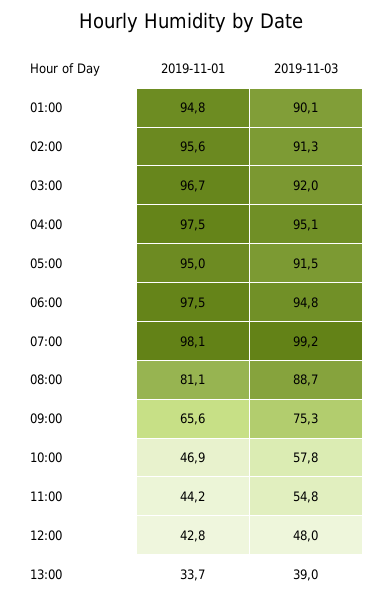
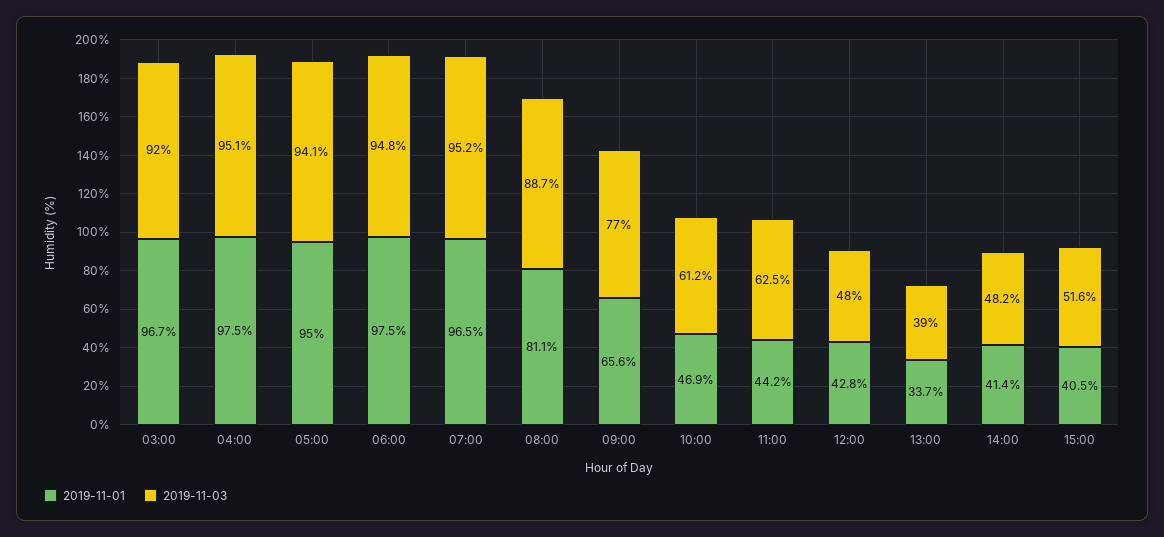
2019-11-01, 01:00: 94.8 -> none
2019-11-03, 01:00: 90.1 -> none
2019-11-01, 02:00: 95.6 -> none
2019-11-03, 02:00: 91.3 -> none
2019-11-03, 05:00: 91.5 -> 94.1
2019-11-01, 07:00: 98.1 -> 96.5
2019-11-03, 07:00: 99.2 -> 95.2
2019-11-03, 09:00: 75.3 -> 77
2019-11-03, 10:00: 57.8 -> 61.2
2019-11-03, 11:00: 54.8 -> 62.5
2019-11-01, 14:00: none -> 41.4
2019-11-03, 14:00: none -> 48.2
2019-11-01, 15:00: none -> 40.5
2019-11-03, 15:00: none -> 51.6

